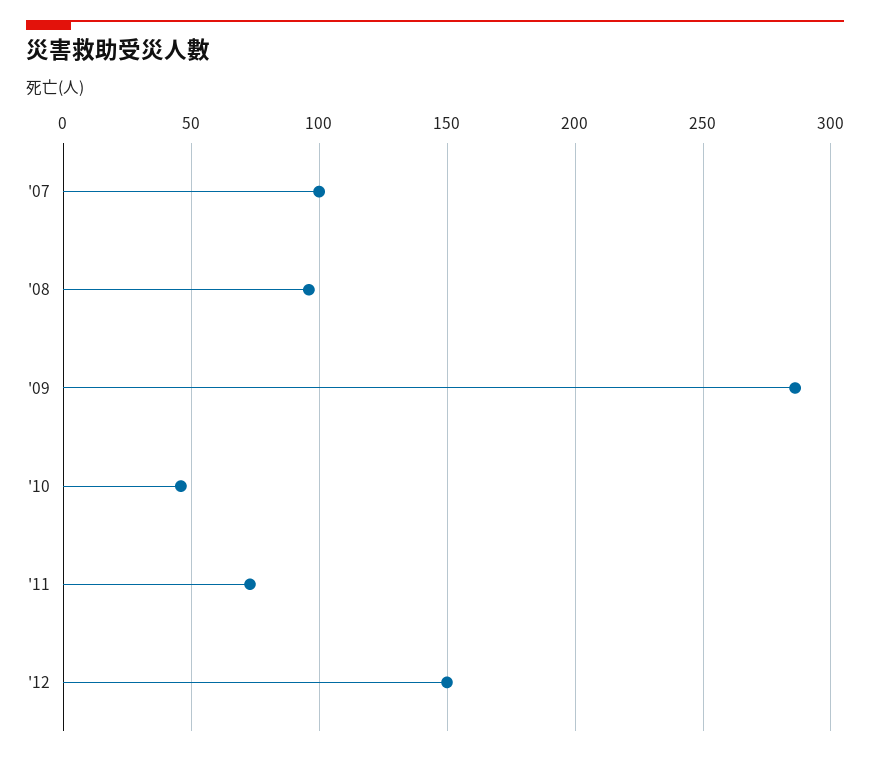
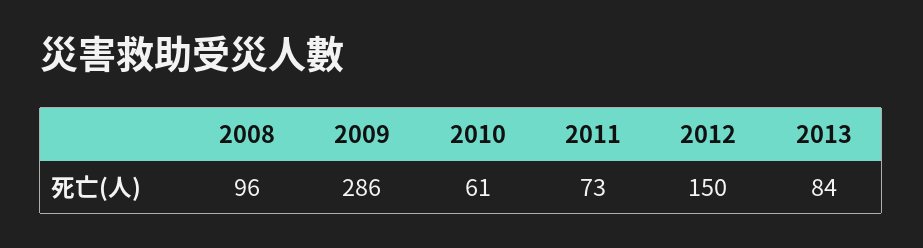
'07: 100 -> none
'10: 45 -> 61
2013: none -> 84

